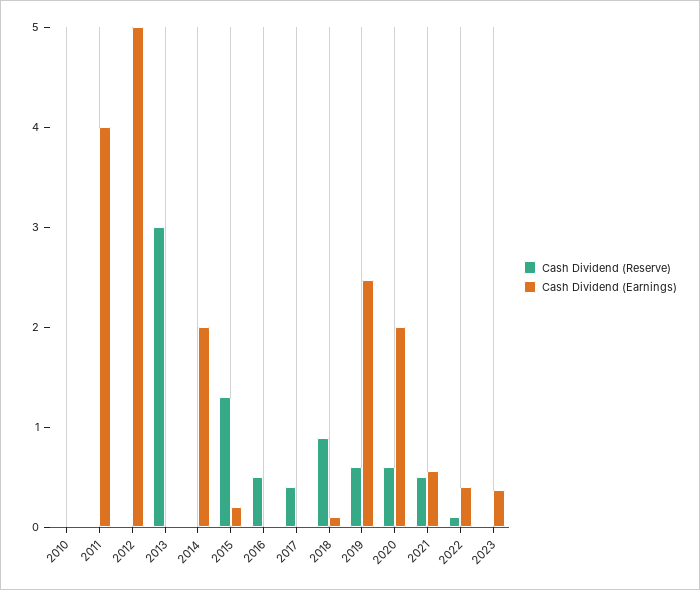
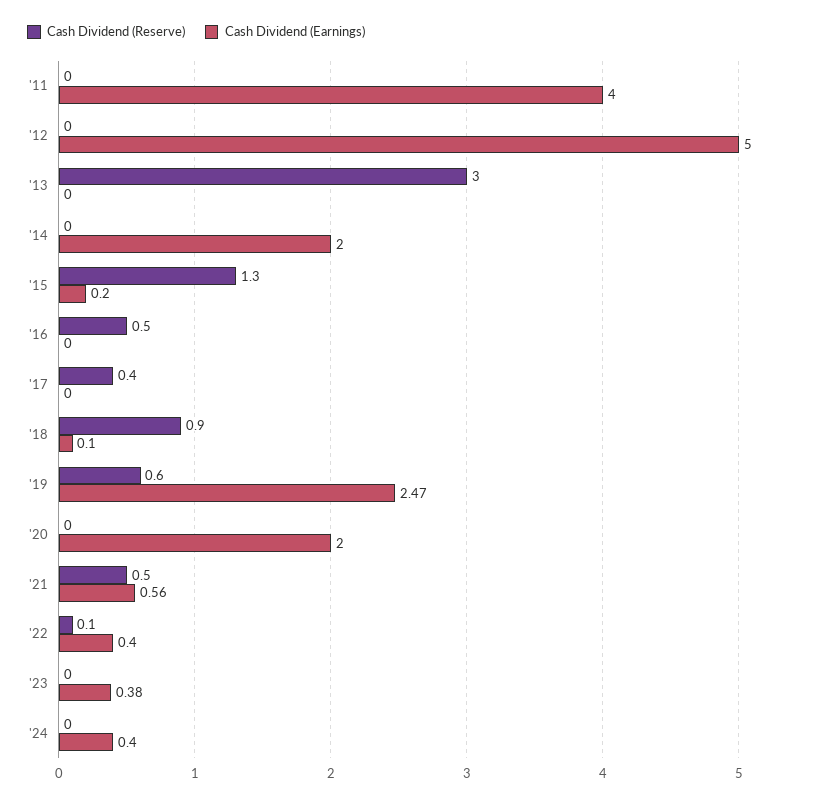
Cash Dividend (Reserve), 2010: 0 -> none
Cash Dividend (Earnings), 2010: 0 -> none
Cash Dividend (Reserve), 2020: 0.6 -> 0
Cash Dividend (Reserve), '24: none -> 0
Cash Dividend (Earnings), '24: none -> 0.4

